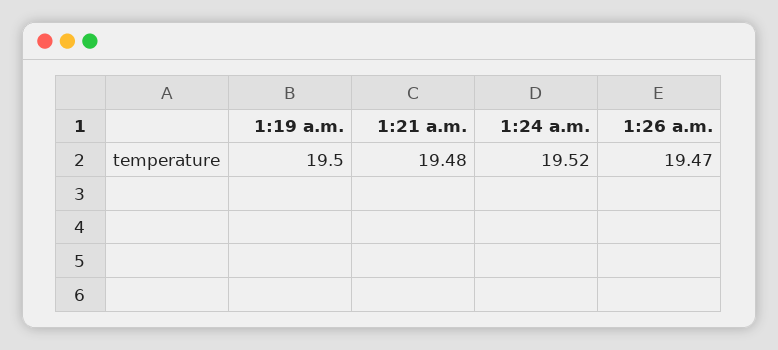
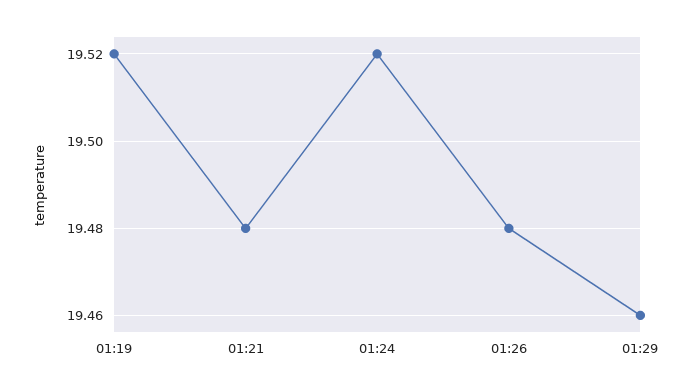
1:19 a.m.: 19.5 -> 19.52
1:26 a.m.: 19.47 -> 19.48
01:29: none -> 19.46

